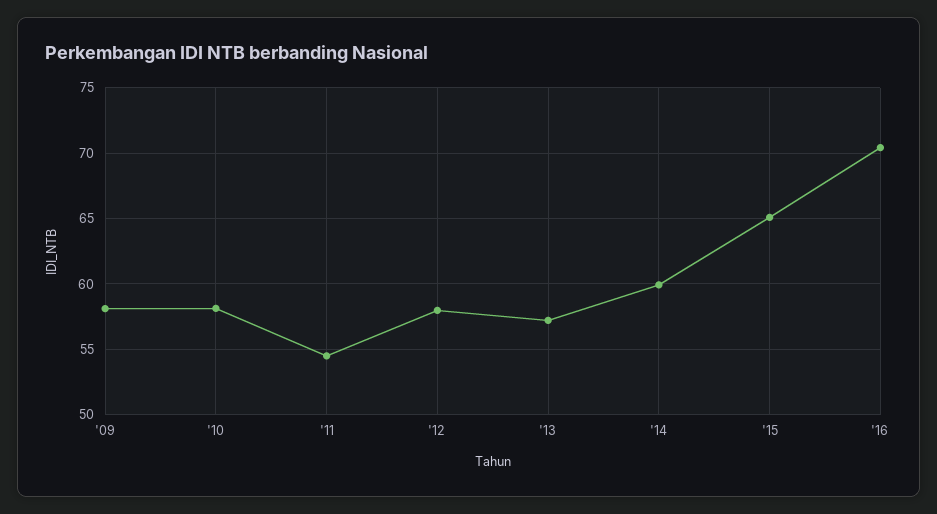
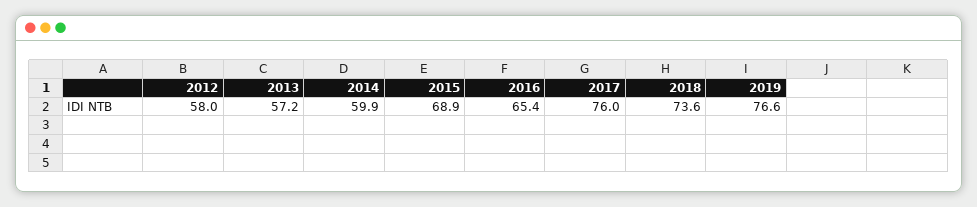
'09: 58 -> none
'10: 58 -> none
'11: 54.5 -> none
'15: 65 -> 68.9
'16: 70.5 -> 65.4
2017: none -> 76
2018: none -> 73.6
2019: none -> 76.6

